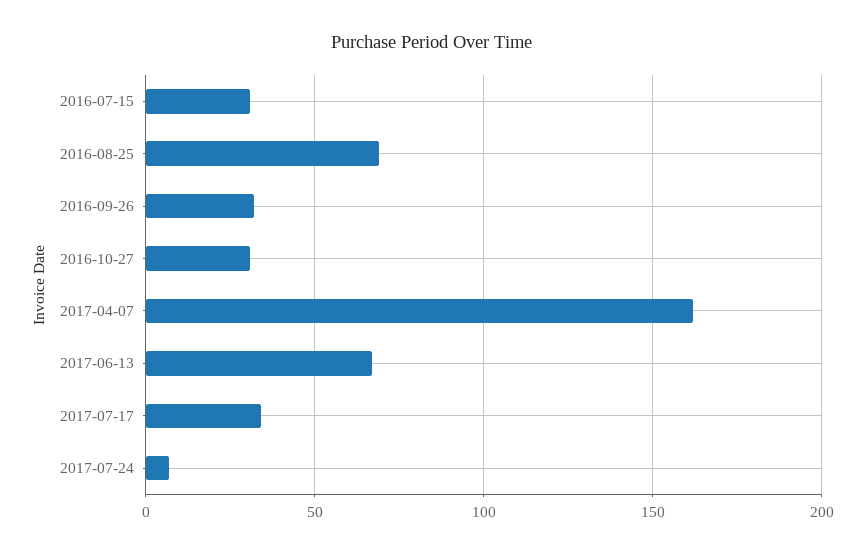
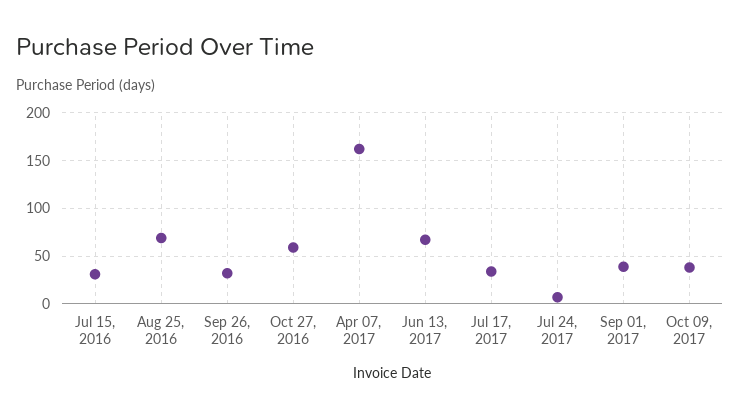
2016-10-27: 30 -> 60
Sep 01, 2017: none -> 40
Oct 09, 2017: none -> 40

